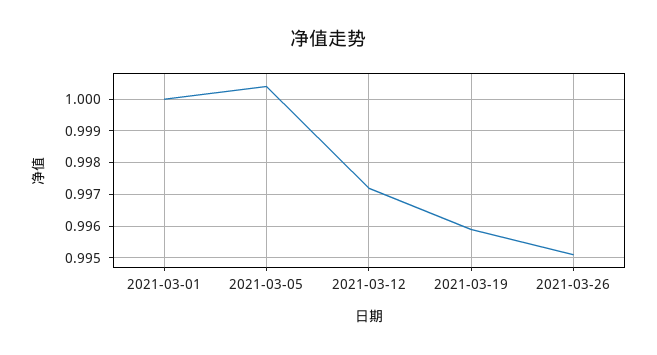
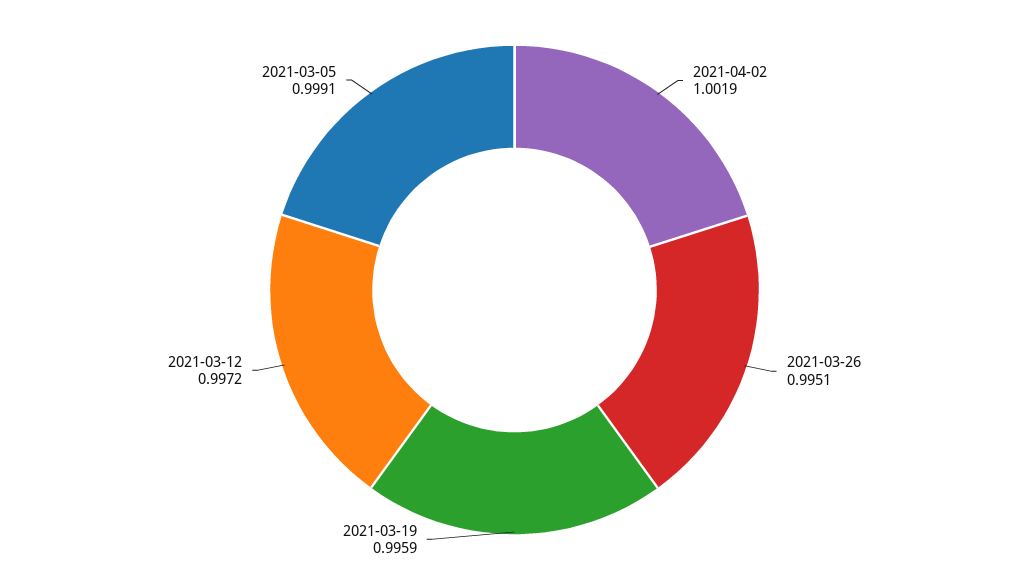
2021-03-01: 1 -> none
2021-03-05: 1.0005 -> 0.9991
2021-04-02: none -> 1.0019

